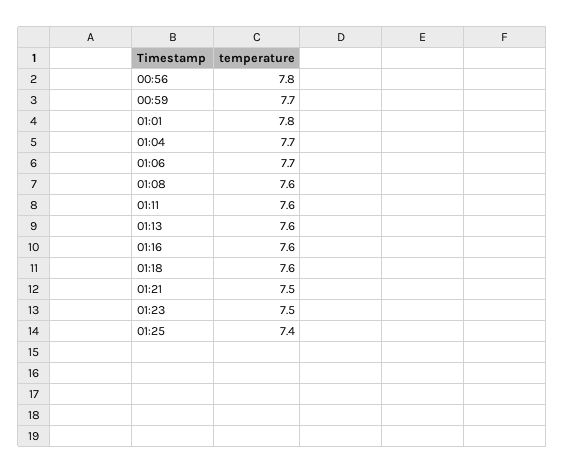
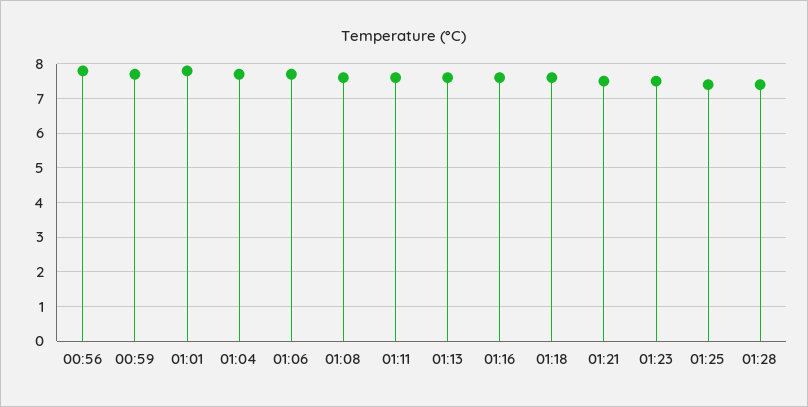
01:28: none -> 7.5

